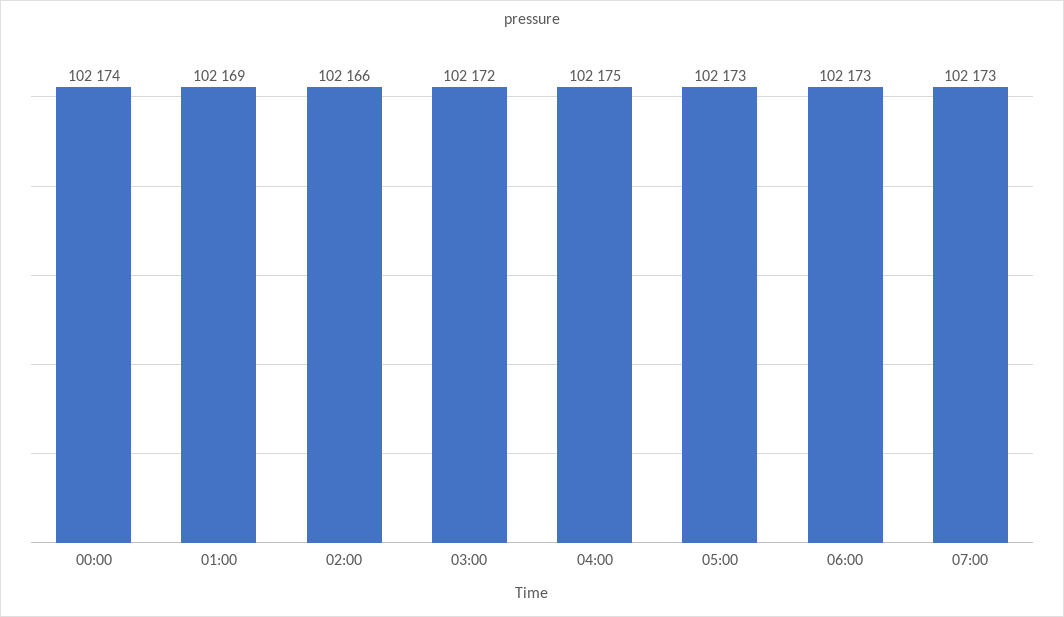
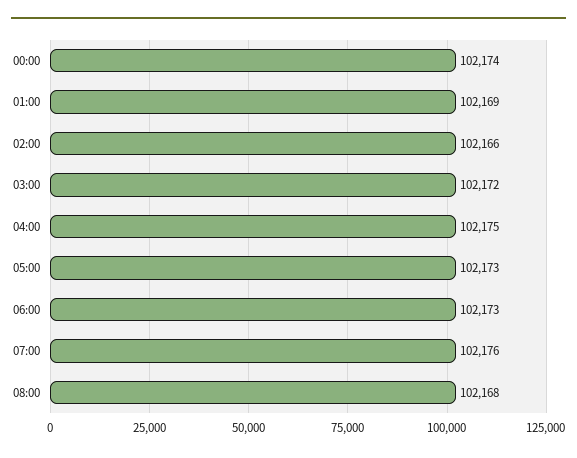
07:00: 102173 -> 102176
08:00: none -> 102168

